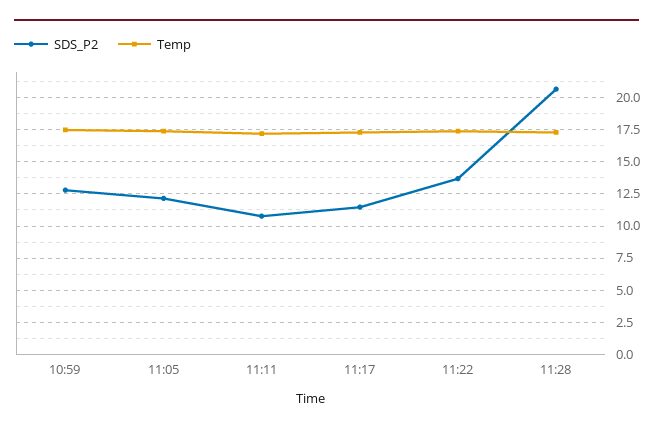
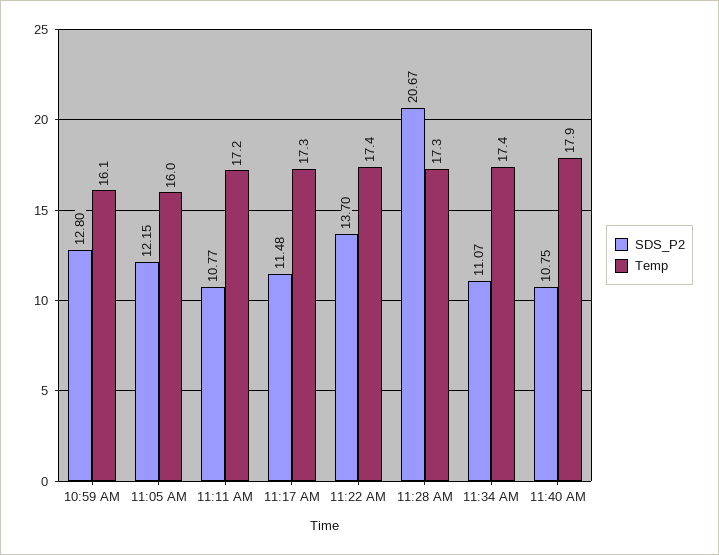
Temp, 10:59: 17.5 -> 16.1
Temp, 11:05: 17.5 -> 16
SDS_P2, 11:34 AM: none -> 11.07
Temp, 11:34 AM: none -> 17.4
SDS_P2, 11:40 AM: none -> 10.75
Temp, 11:40 AM: none -> 17.9

